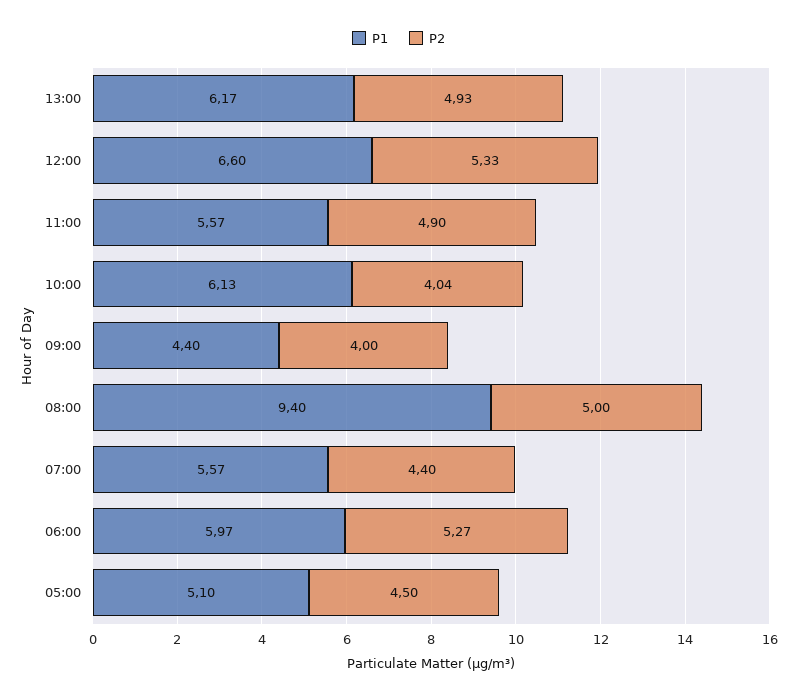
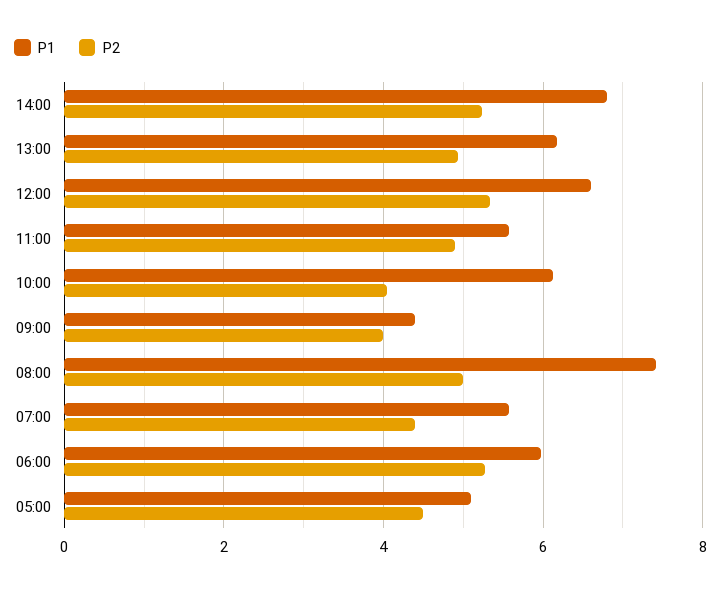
P1, 08:00: 9.4 -> 7.4
P1, 14:00: none -> 6.8
P2, 14:00: none -> 5.2

